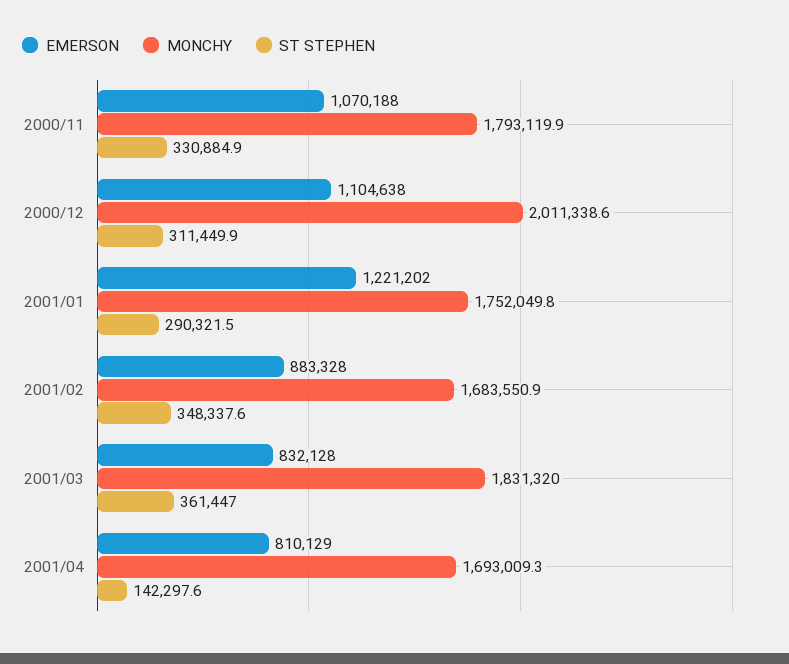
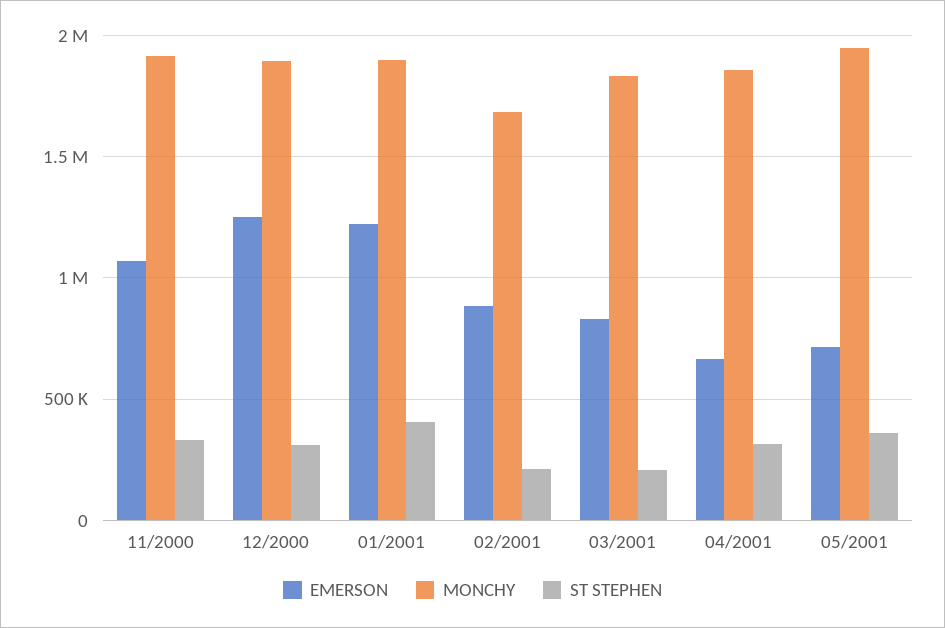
MONCHY, 2000/11: 1793119.9 -> 1900000
EMERSON, 2000/12: 1104638 -> 1250000
MONCHY, 2000/12: 2011338.6 -> 1900000
MONCHY, 2001/01: 1752049.8 -> 1900000
ST STEPHEN, 2001/01: 290321.5 -> 400000
ST STEPHEN, 2001/02: 348337.6 -> 200000
ST STEPHEN, 2001/03: 361447 -> 200000
EMERSON, 2001/04: 810129 -> 650000
MONCHY, 2001/04: 1693009.3 -> 1850000
ST STEPHEN, 2001/04: 142297.6 -> 300000
EMERSON, 05/2001: none -> 700000
MONCHY, 05/2001: none -> 1950000
ST STEPHEN, 05/2001: none -> 350000

